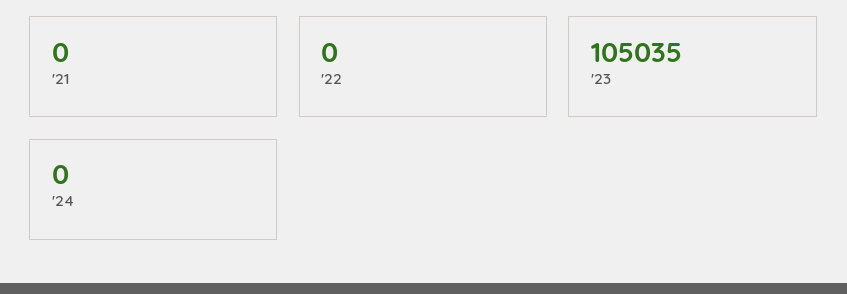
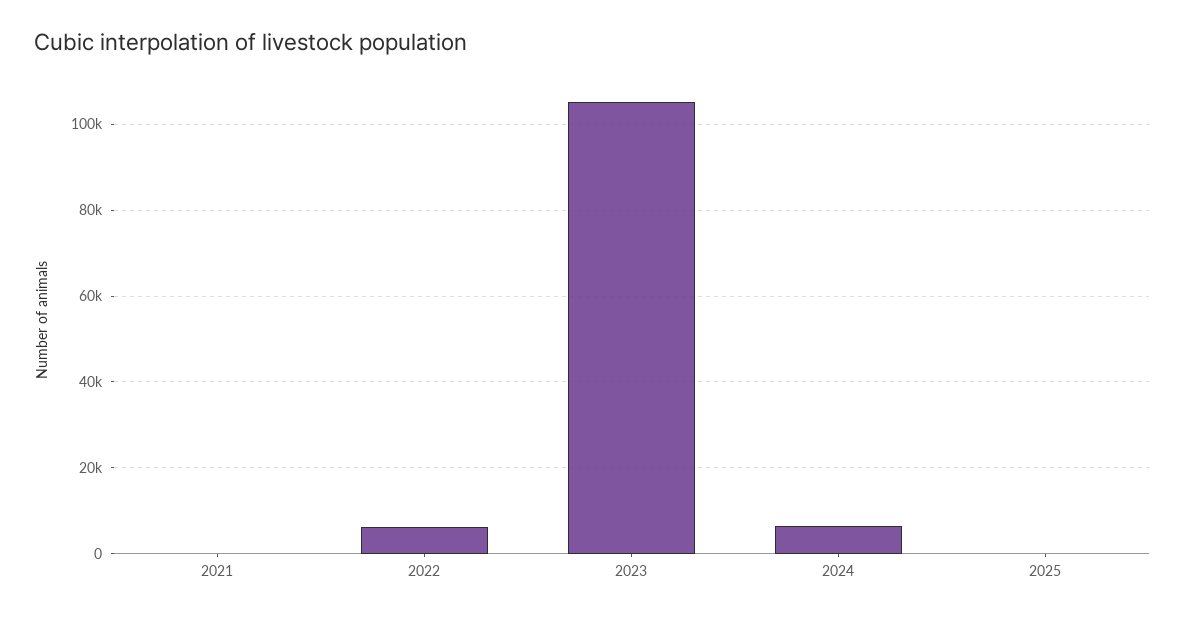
'22: 0 -> 6000
'24: 0 -> 6000
2025: none -> 0

